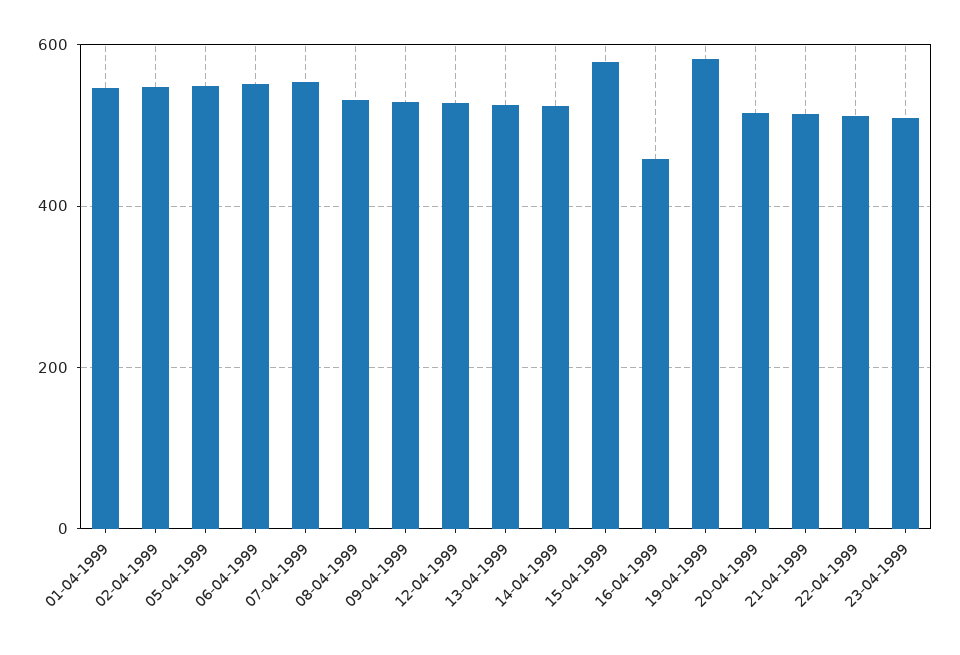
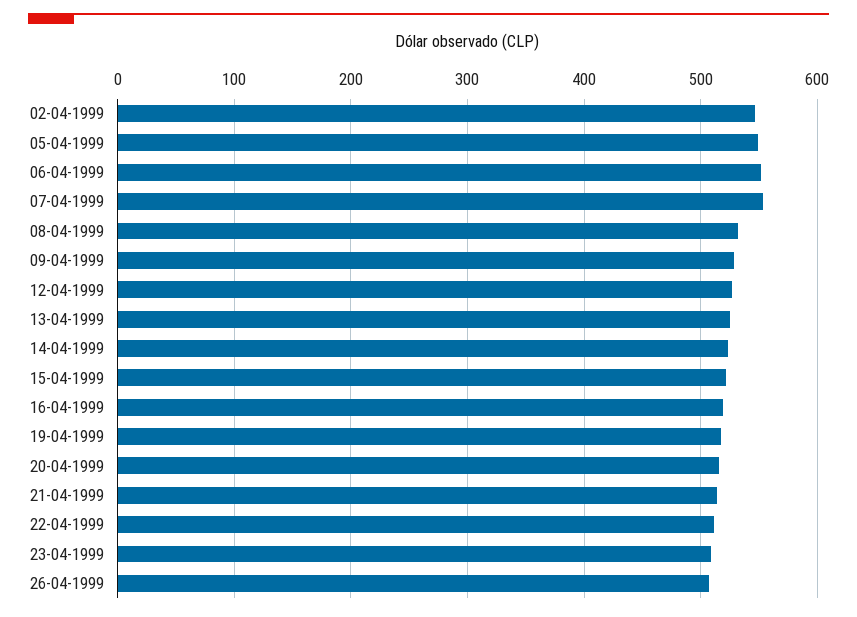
01-04-1999: 540 -> none
15-04-1999: 580 -> 520
16-04-1999: 460 -> 520
19-04-1999: 580 -> 520
26-04-1999: none -> 510

